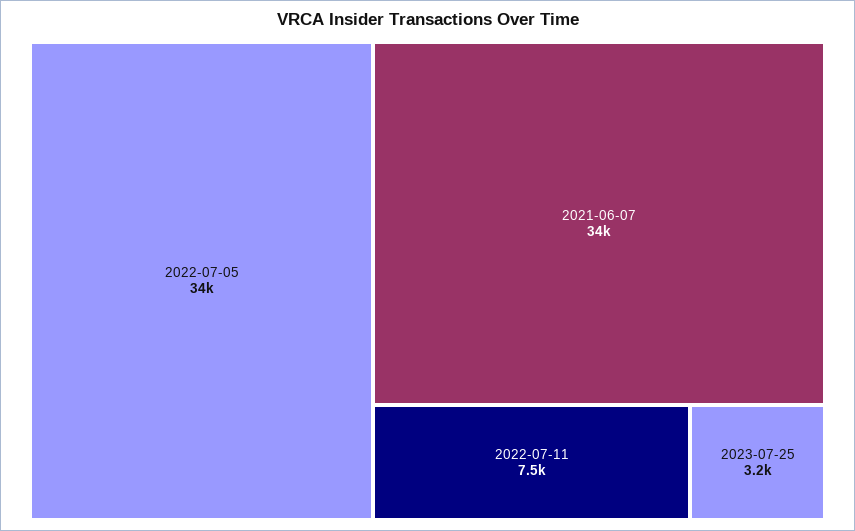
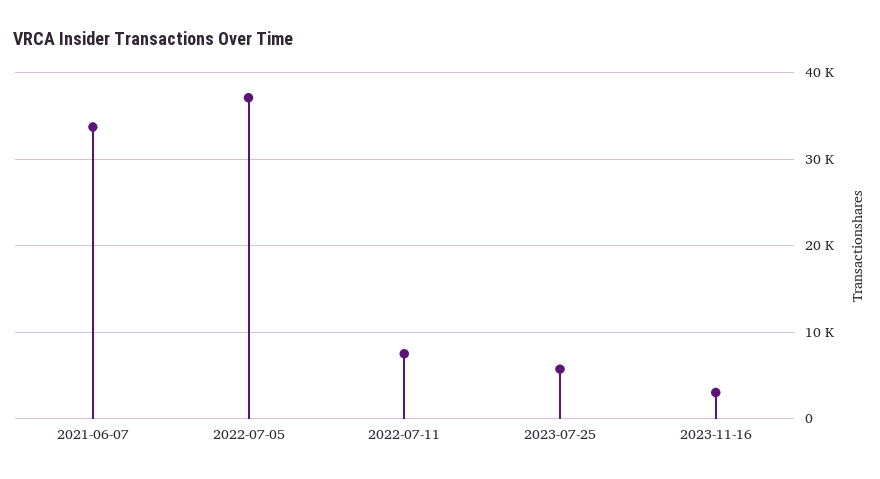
2022-07-05: 34000 -> 37000
2023-07-25: 3200 -> 6000
2023-11-16: none -> 3000

